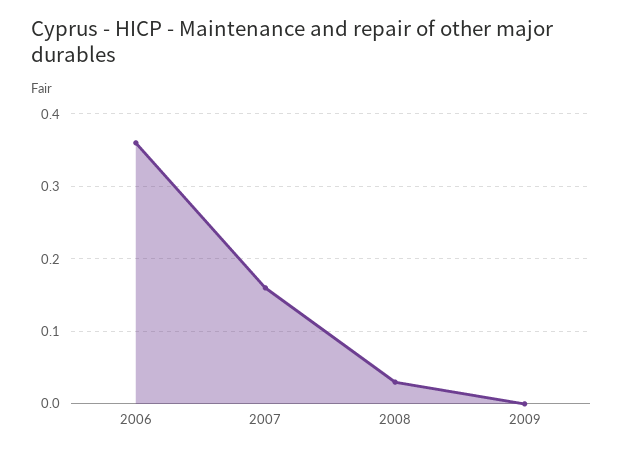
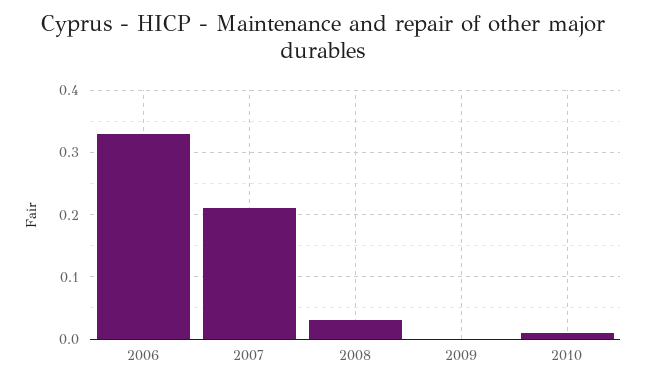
2006: 0.36 -> 0.33
2007: 0.16 -> 0.21
2010: none -> 0.01

